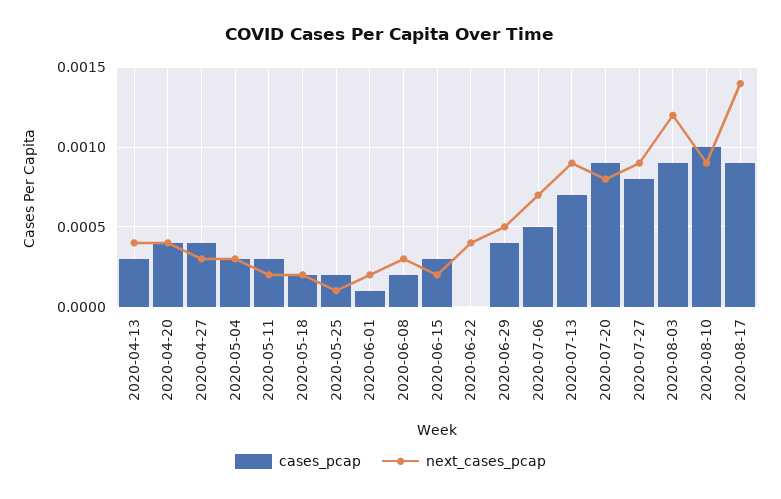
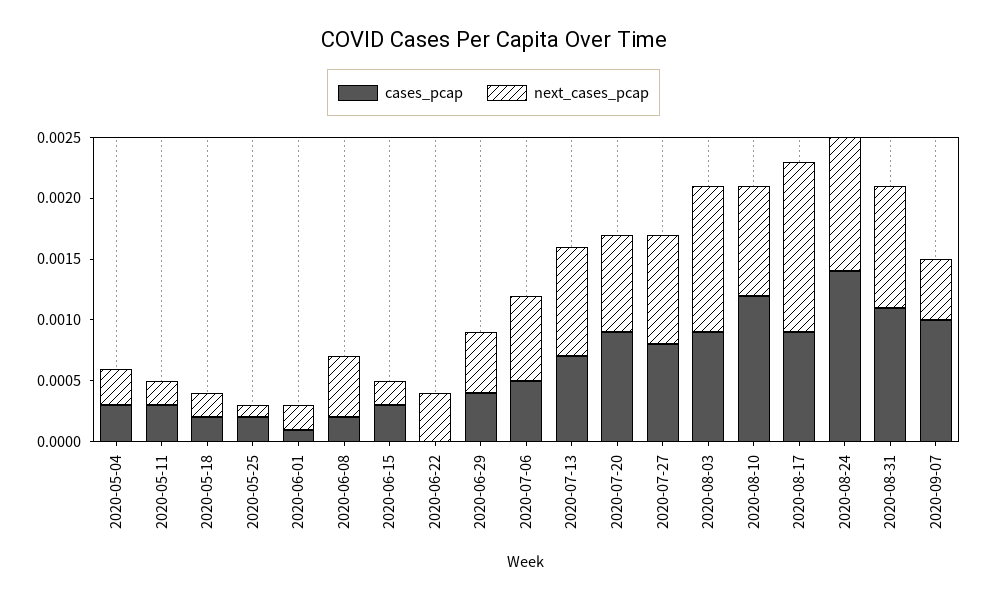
cases_pcap, 2020-04-13: 0.0003 -> none
next_cases_pcap, 2020-04-13: 0.0004 -> none
cases_pcap, 2020-04-20: 0.0004 -> none
next_cases_pcap, 2020-04-20: 0.0004 -> none
cases_pcap, 2020-04-27: 0.0004 -> none
next_cases_pcap, 2020-04-27: 0.0003 -> none
next_cases_pcap, 2020-06-08: 0.0003 -> 0.0005
cases_pcap, 2020-08-10: 0.001 -> 0.0012
cases_pcap, 2020-08-24: none -> 0.0014
next_cases_pcap, 2020-08-24: none -> 0.0011
cases_pcap, 2020-08-31: none -> 0.0011
next_cases_pcap, 2020-08-31: none -> 0.001
cases_pcap, 2020-09-07: none -> 0.001
next_cases_pcap, 2020-09-07: none -> 0.0005

